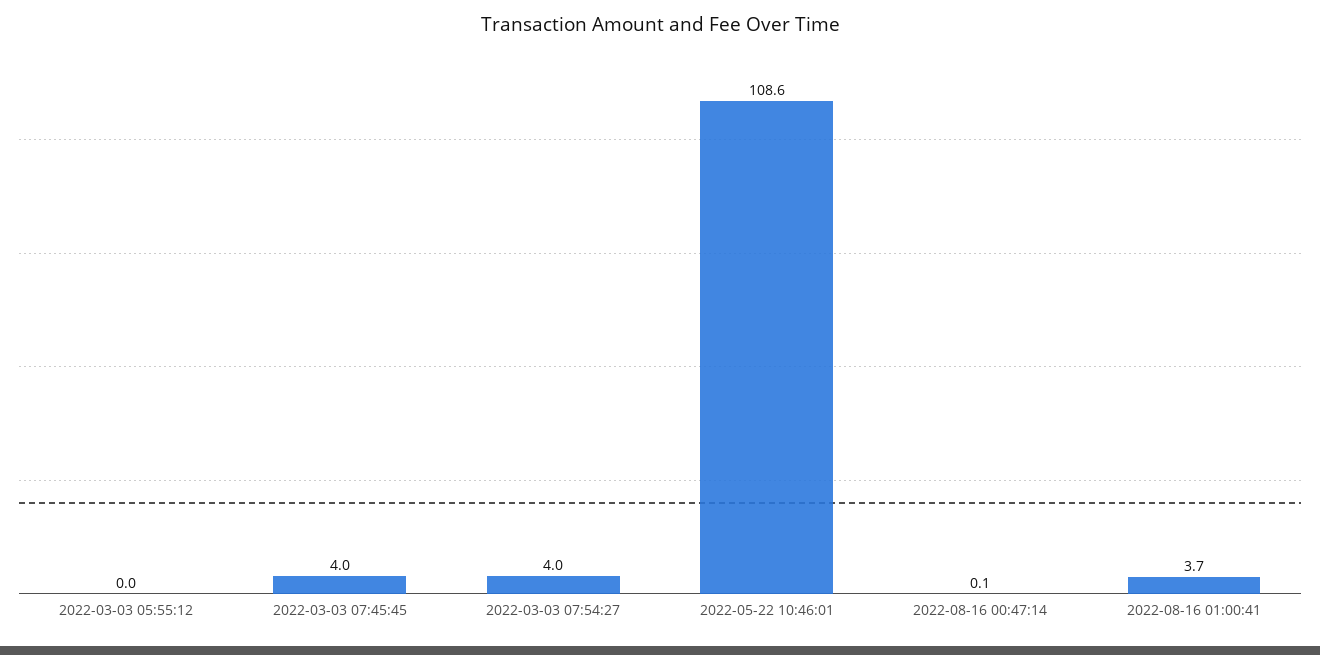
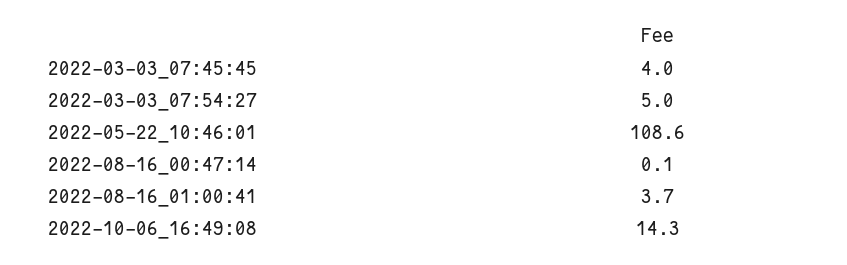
2022-03-03 05:55:12: 0 -> none
2022-03-03 07:54:27: 4 -> 5
2022-10-06_16:49:08: none -> 14.3

